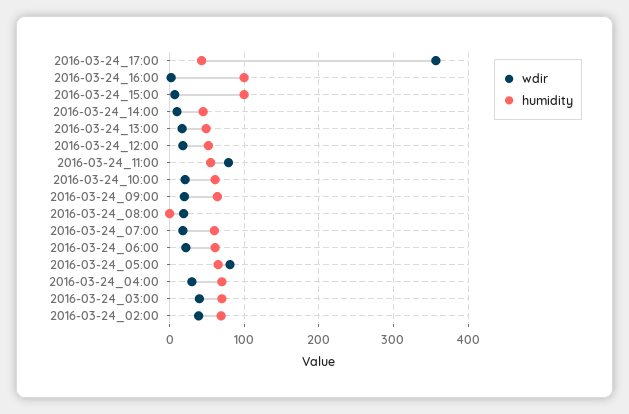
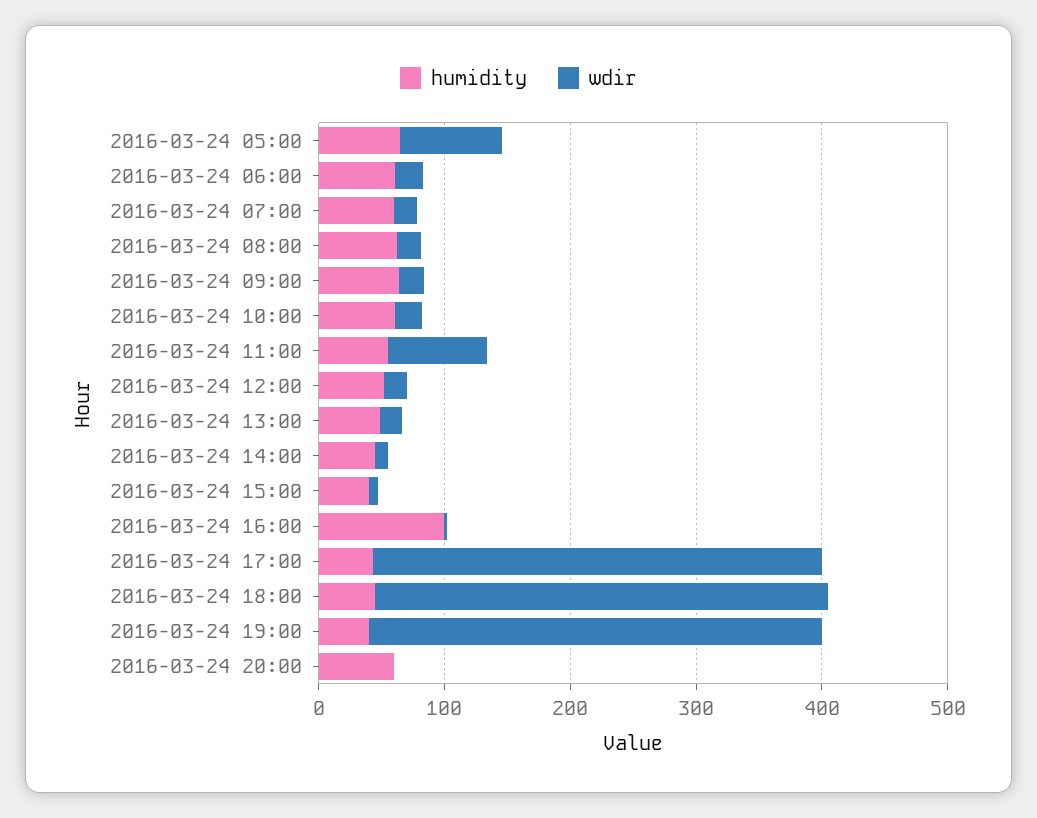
humidity, 2016-03-24_15:00: 100 -> 40
humidity, 2016-03-24_08:00: 0 -> 60
wdir, 2016-03-24_04:00: 30 -> none
humidity, 2016-03-24_04:00: 70 -> none
wdir, 2016-03-24_03:00: 40 -> none
humidity, 2016-03-24_03:00: 70 -> none
wdir, 2016-03-24_02:00: 40 -> none
humidity, 2016-03-24_02:00: 70 -> none
humidity, 2016-03-24 18:00: none -> 40
wdir, 2016-03-24 18:00: none -> 360
humidity, 2016-03-24 19:00: none -> 40
wdir, 2016-03-24 19:00: none -> 360
humidity, 2016-03-24 20:00: none -> 60
wdir, 2016-03-24 20:00: none -> 0

